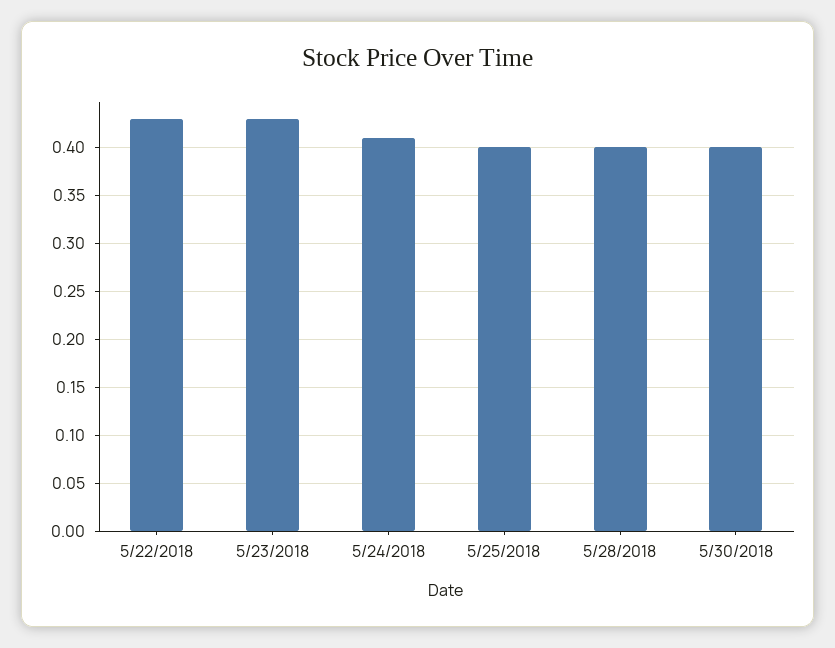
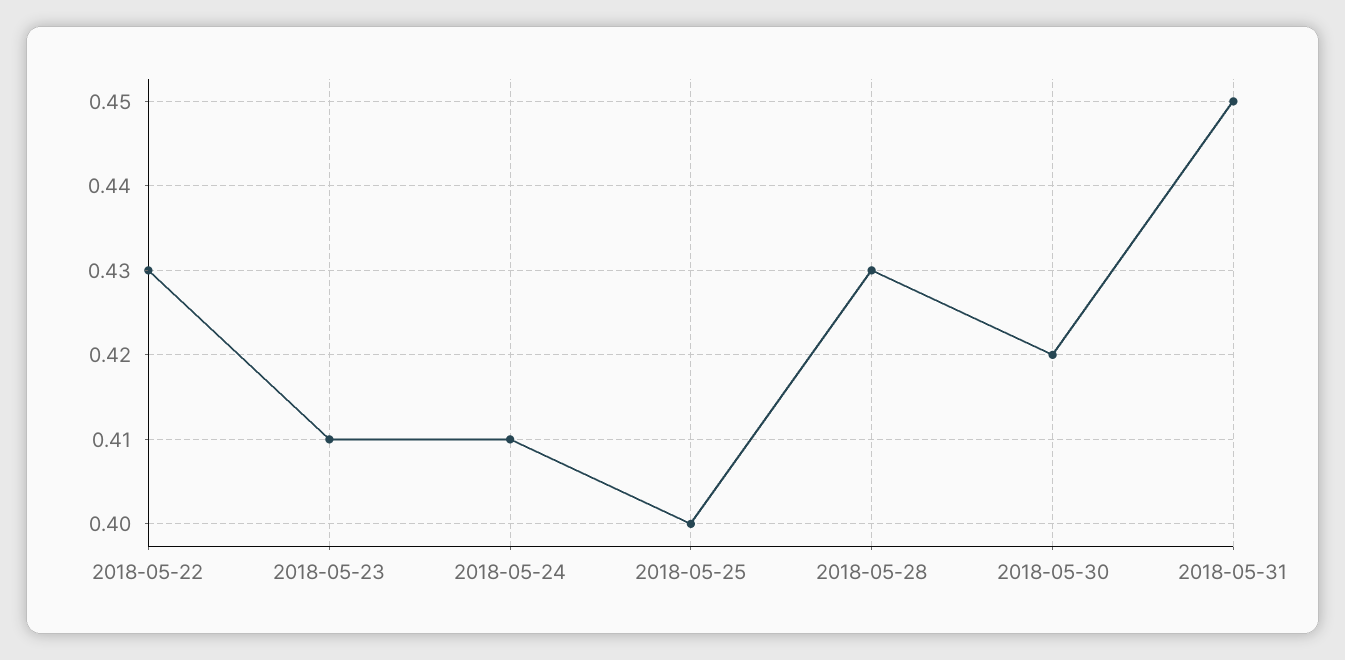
5/23/2018: 0.43 -> 0.41
5/28/2018: 0.4 -> 0.43
5/30/2018: 0.4 -> 0.42
2018-05-31: none -> 0.45

